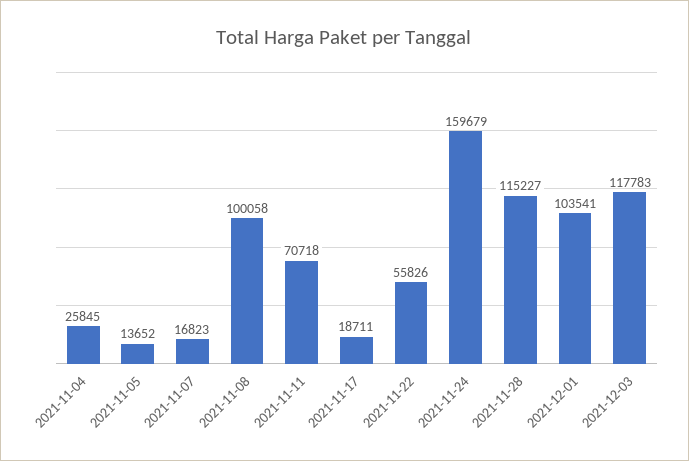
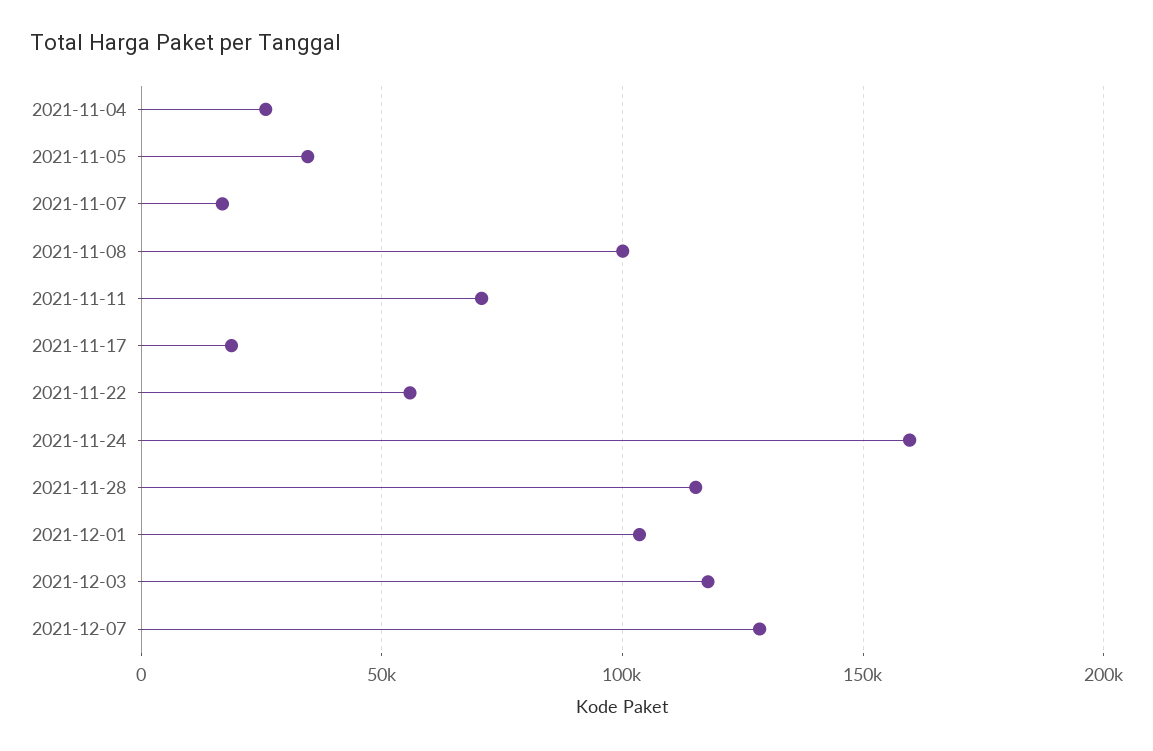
2021-11-05: 13652 -> 35000
2021-12-07: none -> 130000

